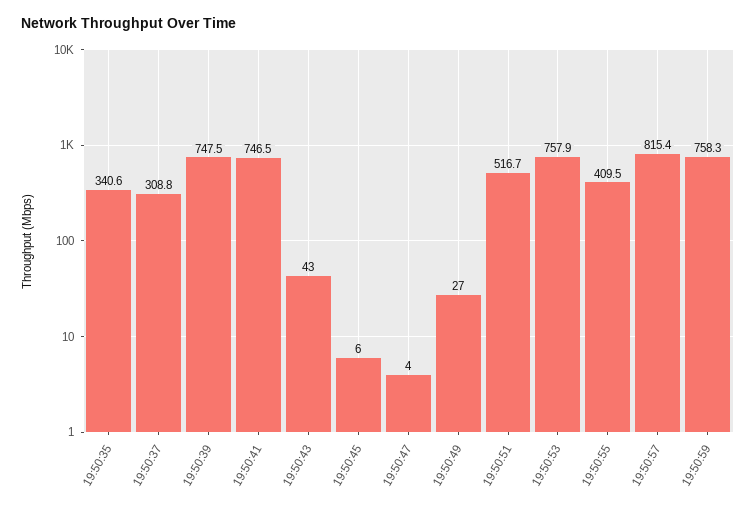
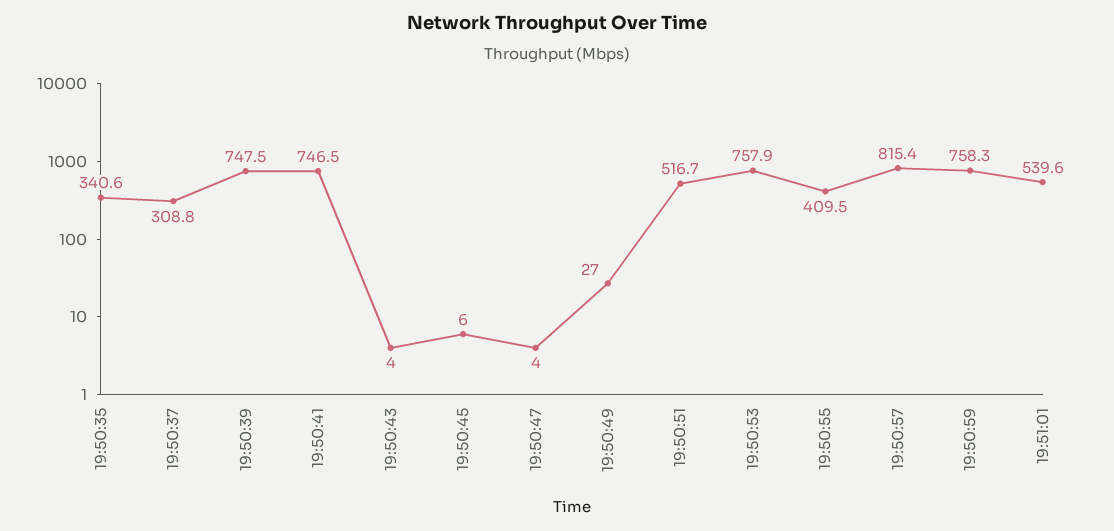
19:50:43: 43 -> 4
19:51:01: none -> 539.6

